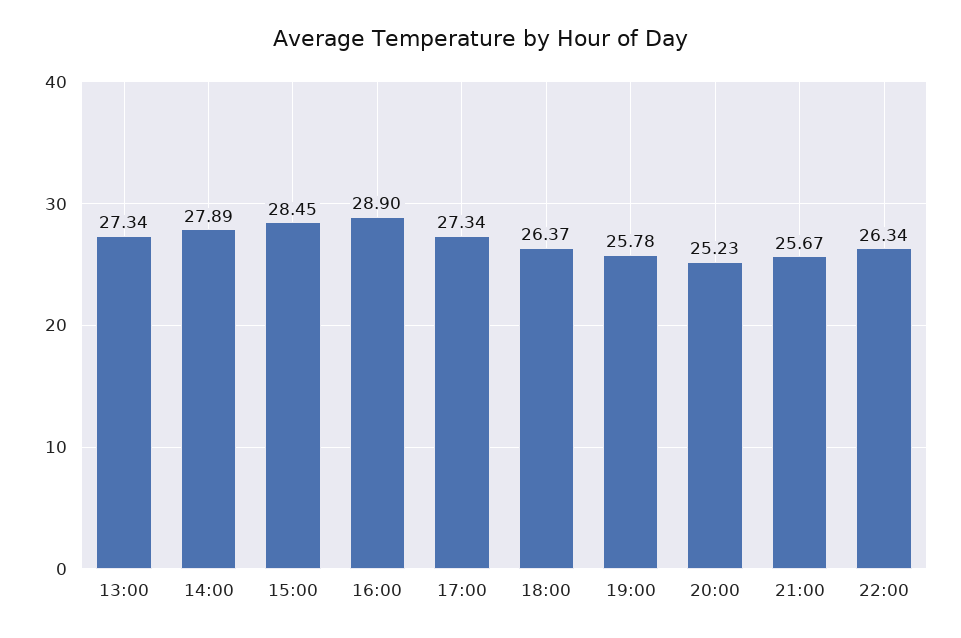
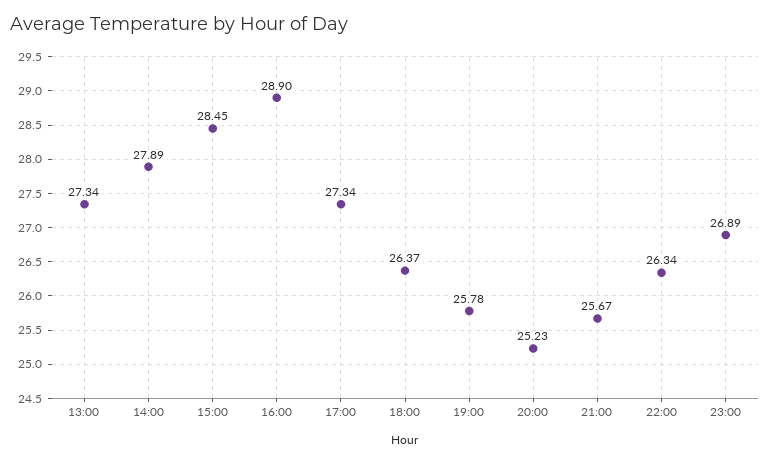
23:00: none -> 26.89

